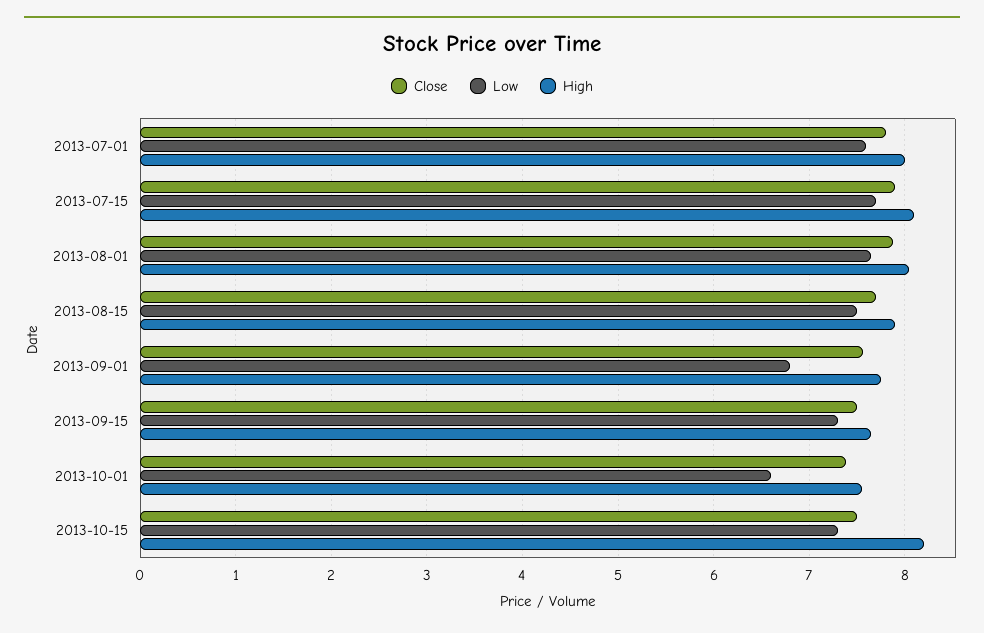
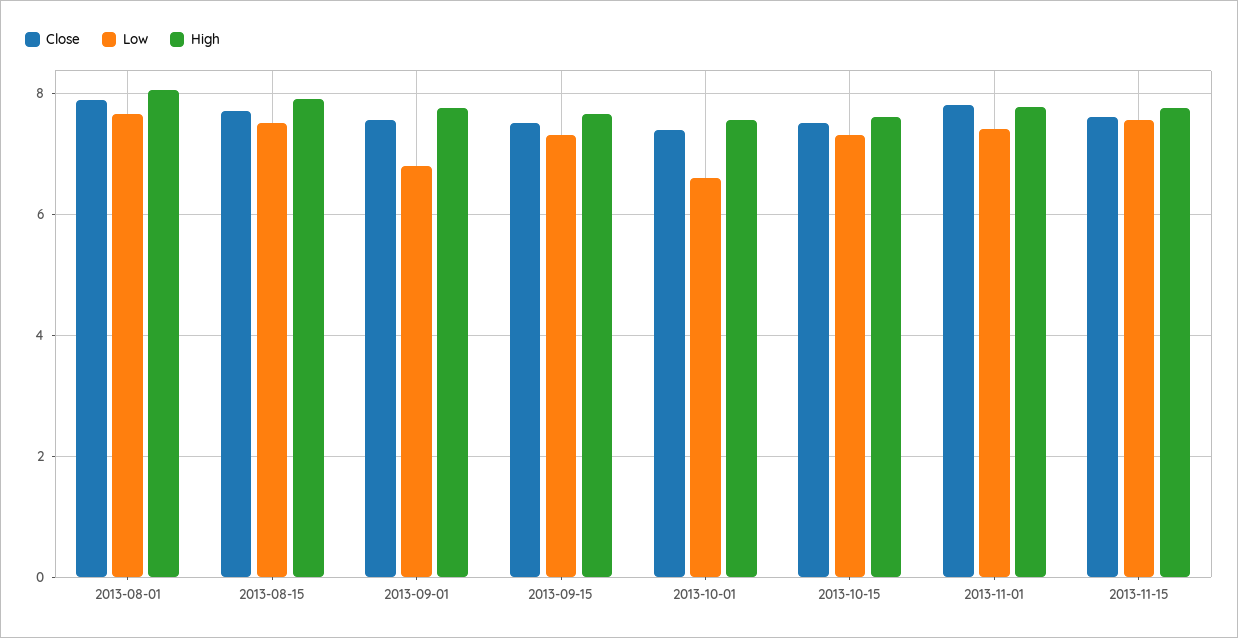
Close, 2013-07-01: 7.8 -> none
Low, 2013-07-01: 7.6 -> none
High, 2013-07-01: 8 -> none
Close, 2013-07-15: 7.9 -> none
Low, 2013-07-15: 7.7 -> none
High, 2013-07-15: 8.1 -> none
High, 2013-10-15: 8.2 -> 7.6
Close, 2013-11-01: none -> 7.8
Low, 2013-11-01: none -> 7.4
High, 2013-11-01: none -> 7.8
Close, 2013-11-15: none -> 7.6
Low, 2013-11-15: none -> 7.6
High, 2013-11-15: none -> 7.8

